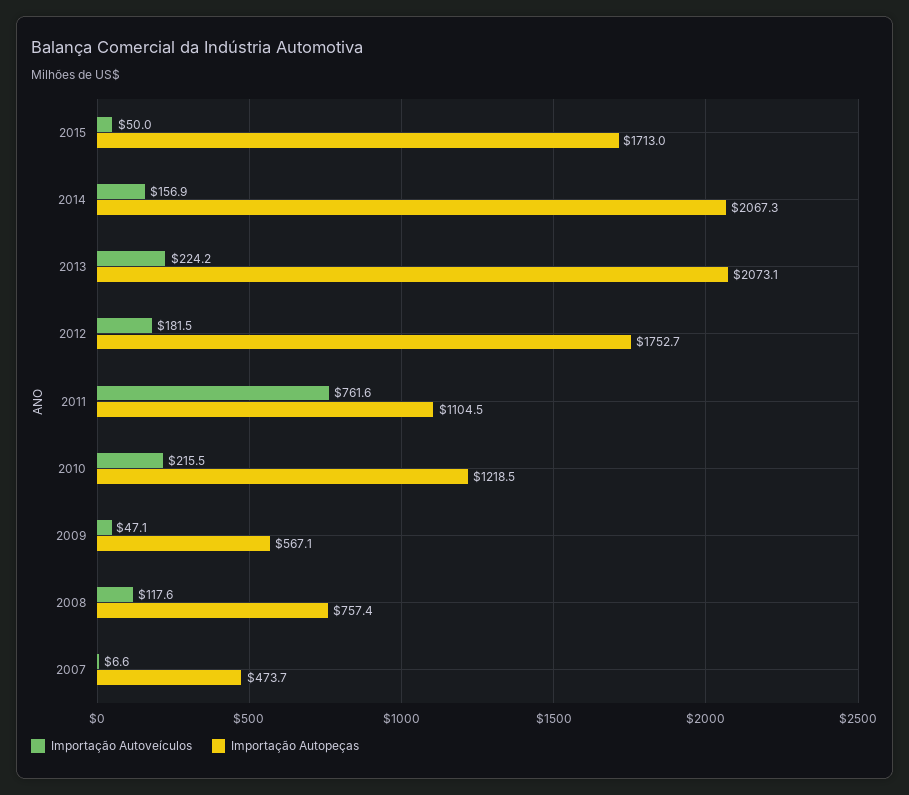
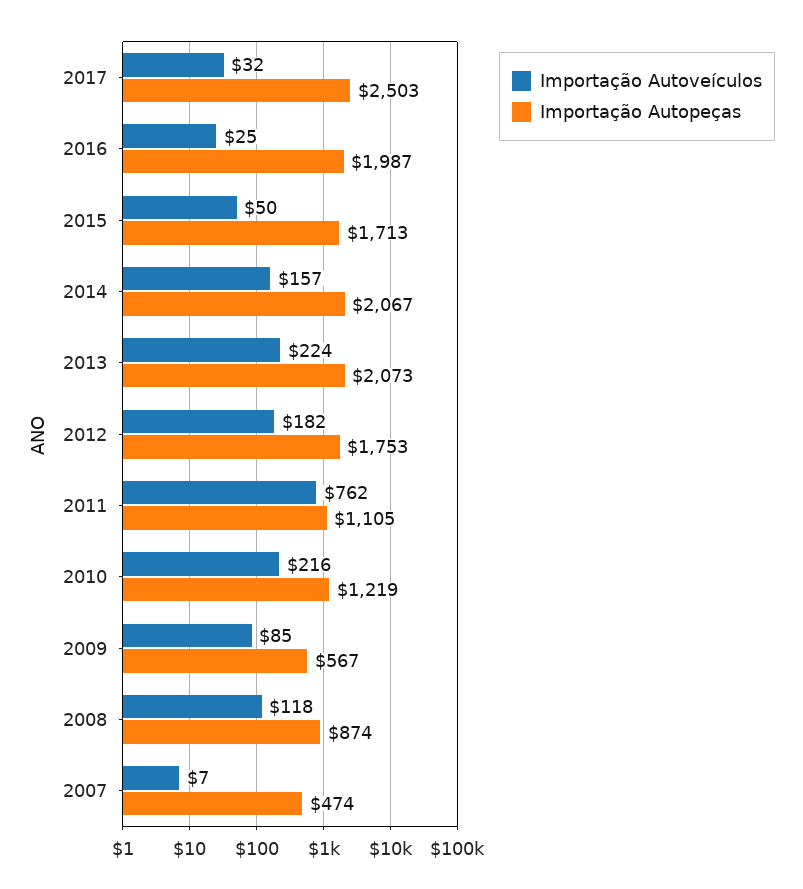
Importação Autoveículos, 2009: 47.1 -> 85
Importação Autopeças, 2008: 757.4 -> 874
Importação Autoveículos, 2017: none -> 32
Importação Autopeças, 2017: none -> 2503
Importação Autoveículos, 2016: none -> 25
Importação Autopeças, 2016: none -> 1987

